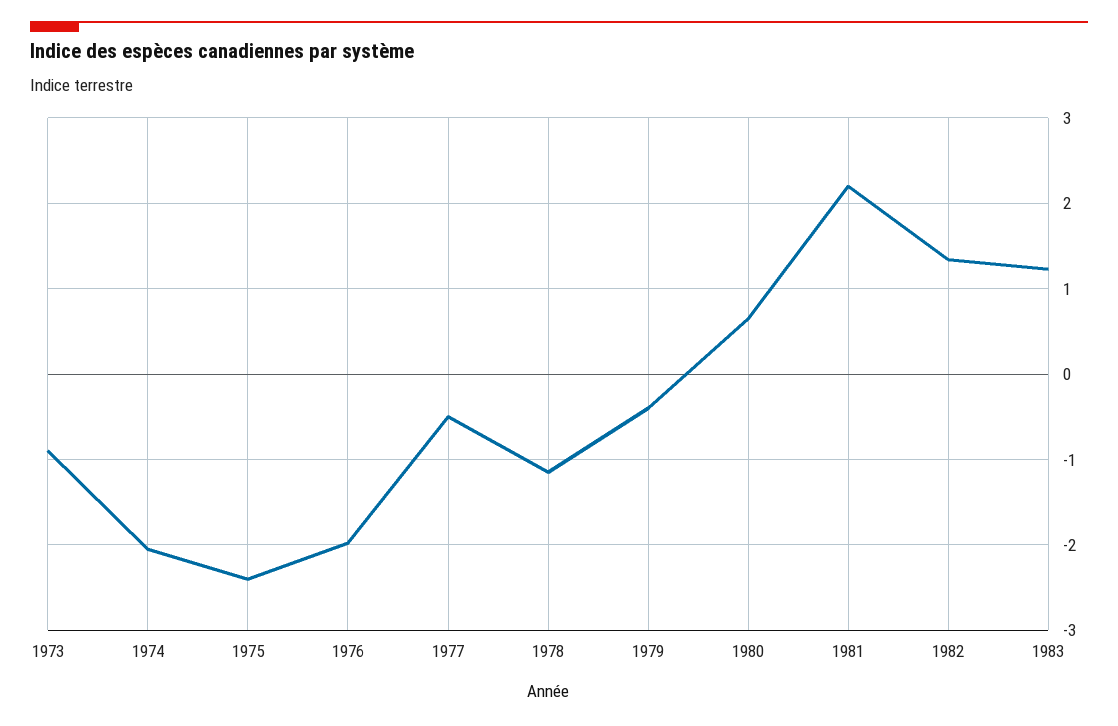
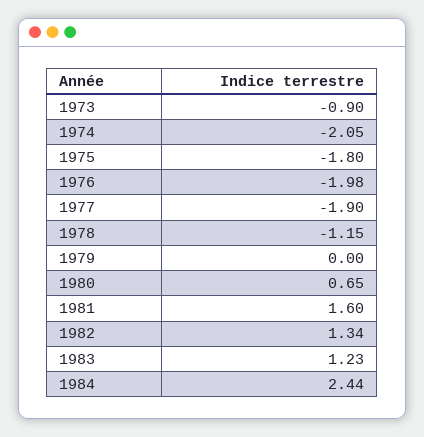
1975: -2.4 -> -1.8
1977: -0.5 -> -1.9
1979: -0.4 -> 0
1981: 2.2 -> 1.6
1984: none -> 2.44

